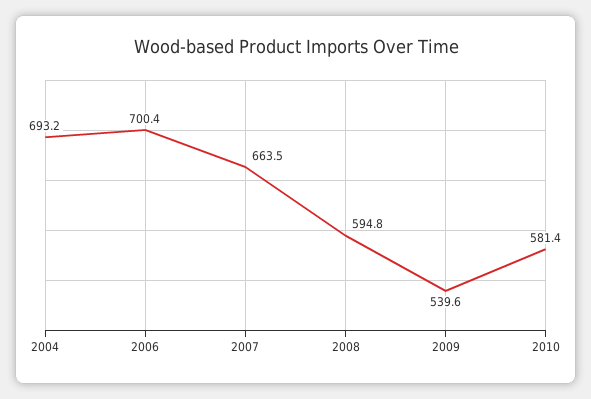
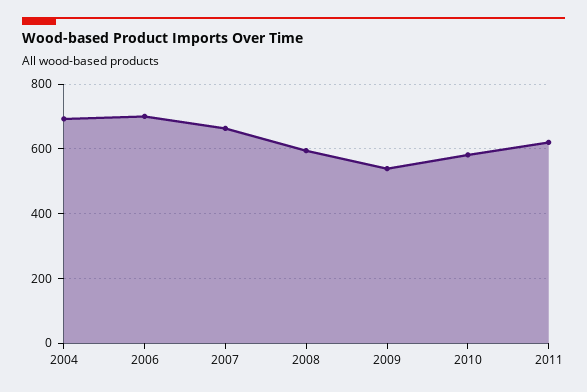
2011: none -> 620

